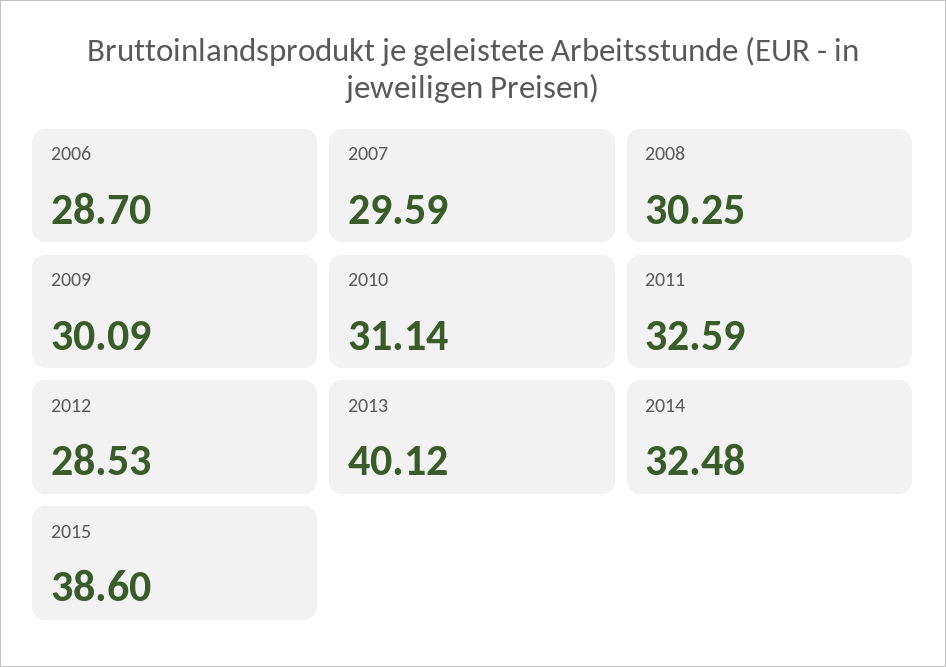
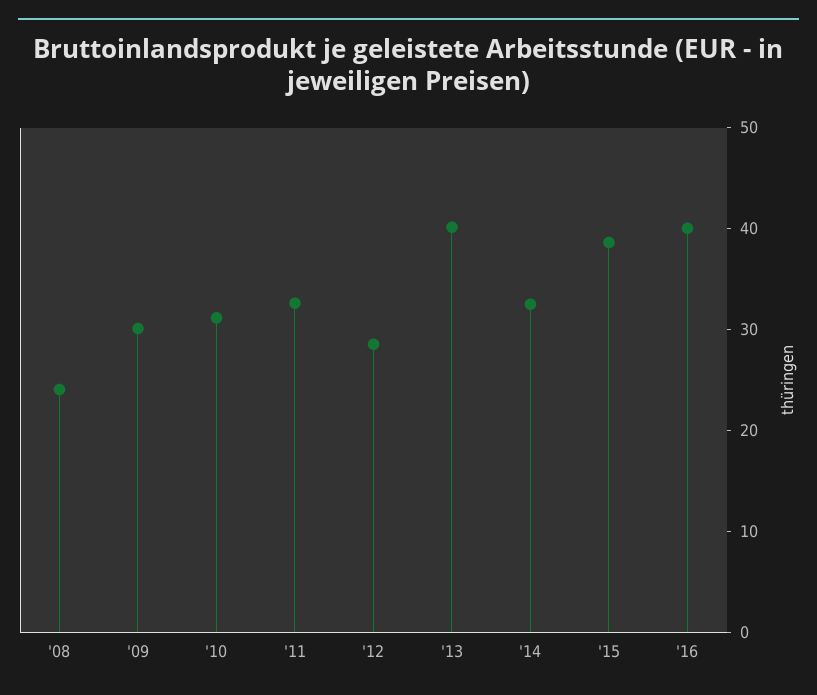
2006: 28.7 -> none
2007: 29.59 -> none
2008: 30.25 -> 24
'16: none -> 40

